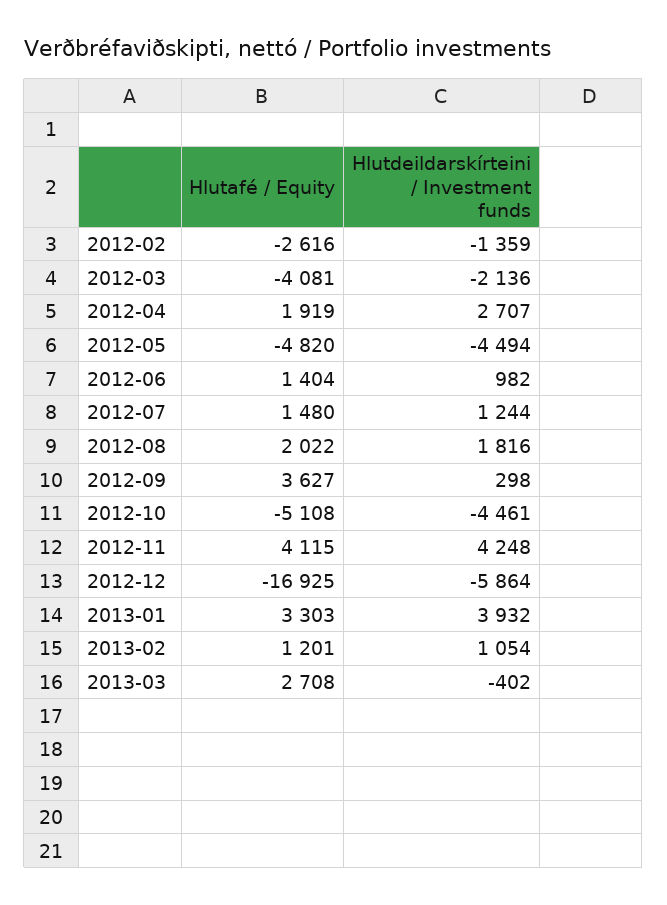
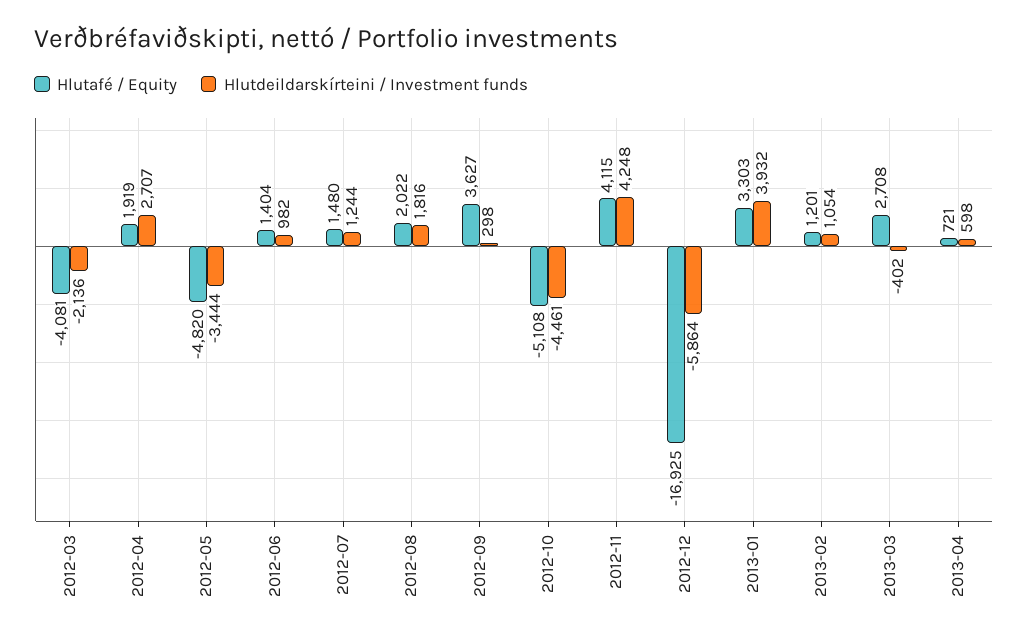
Hlutafé / Equity, 2012-02: -2616 -> none
Hlutdeildarskírteini / Investment funds, 2012-02: -1359 -> none
Hlutdeildarskírteini / Investment funds, 2012-05: -4494 -> -3444
Hlutafé / Equity, 2013-04: none -> 721
Hlutdeildarskírteini / Investment funds, 2013-04: none -> 598

